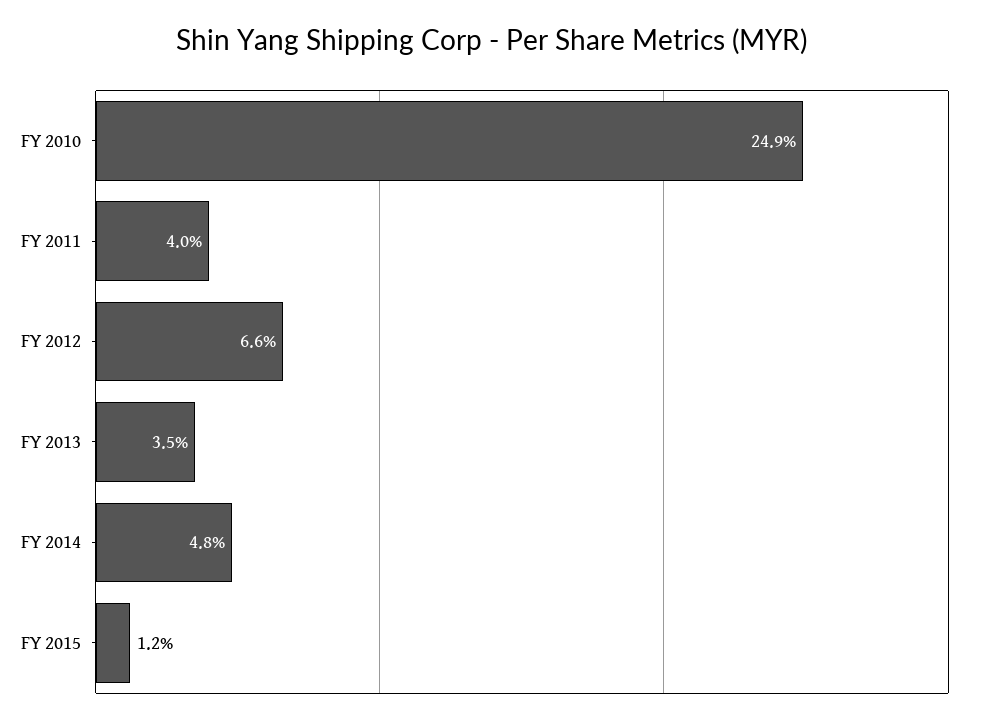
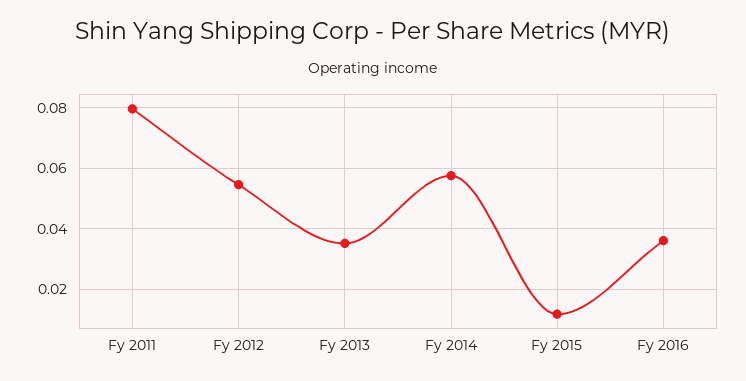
FY 2010: 0.249 -> none
FY 2011: 0.04 -> 0.08
FY 2012: 0.066 -> 0.054
FY 2014: 0.048 -> 0.058
Fy 2016: none -> 0.036

